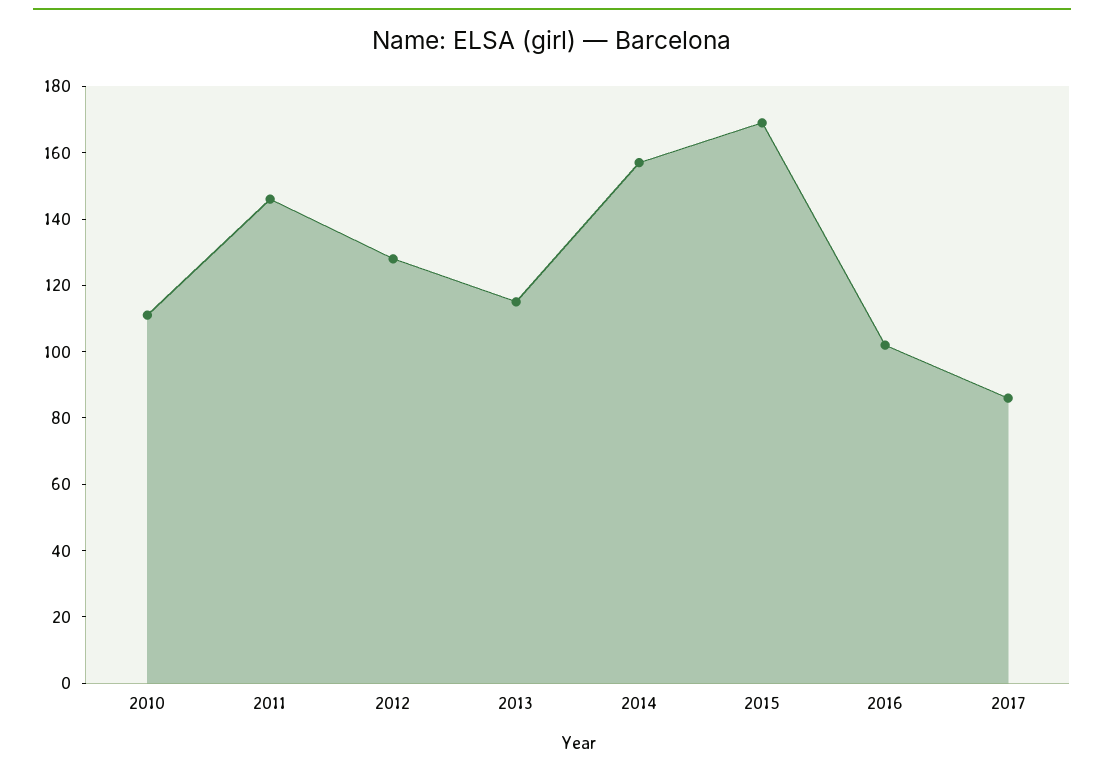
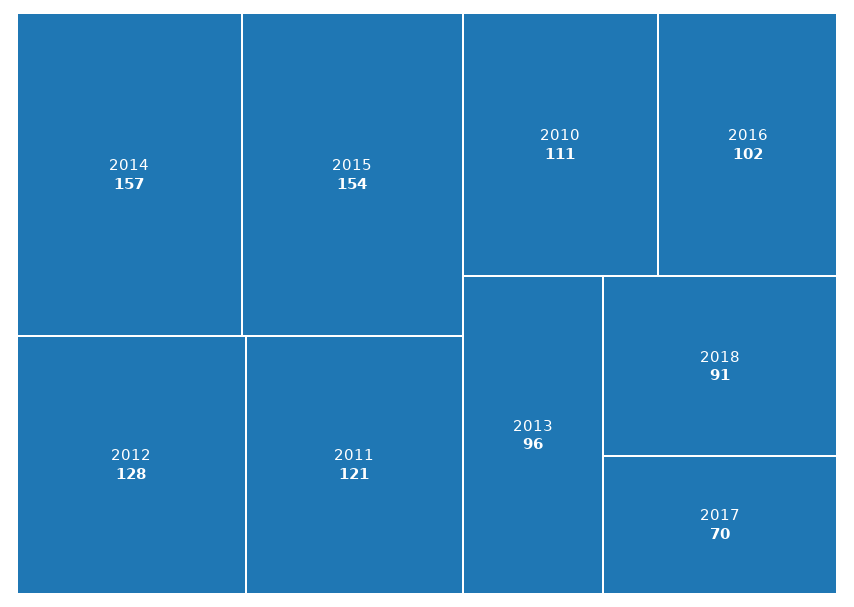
2011: 145 -> 121
2013: 115 -> 96
2015: 170 -> 154
2017: 85 -> 70
2018: none -> 91

